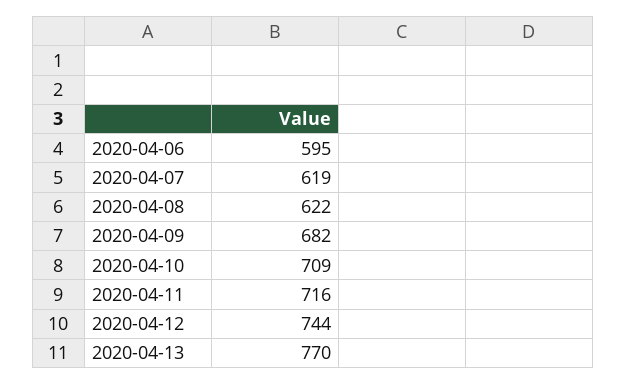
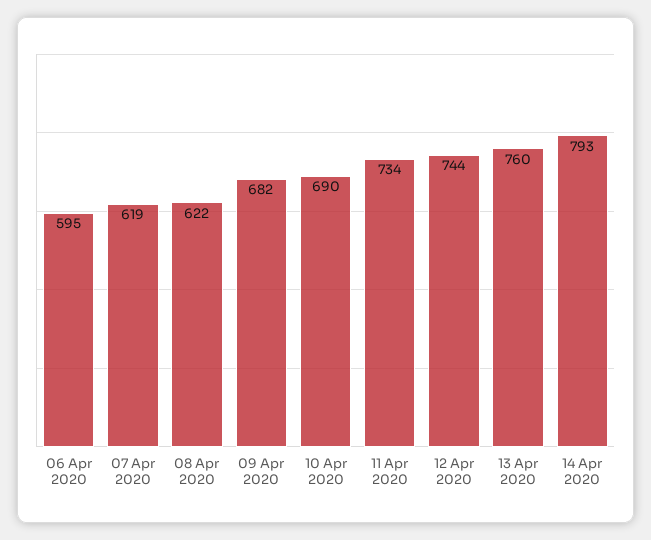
2020-04-10: 709 -> 690
2020-04-11: 716 -> 734
2020-04-13: 770 -> 760
14 Apr 2020: none -> 793

